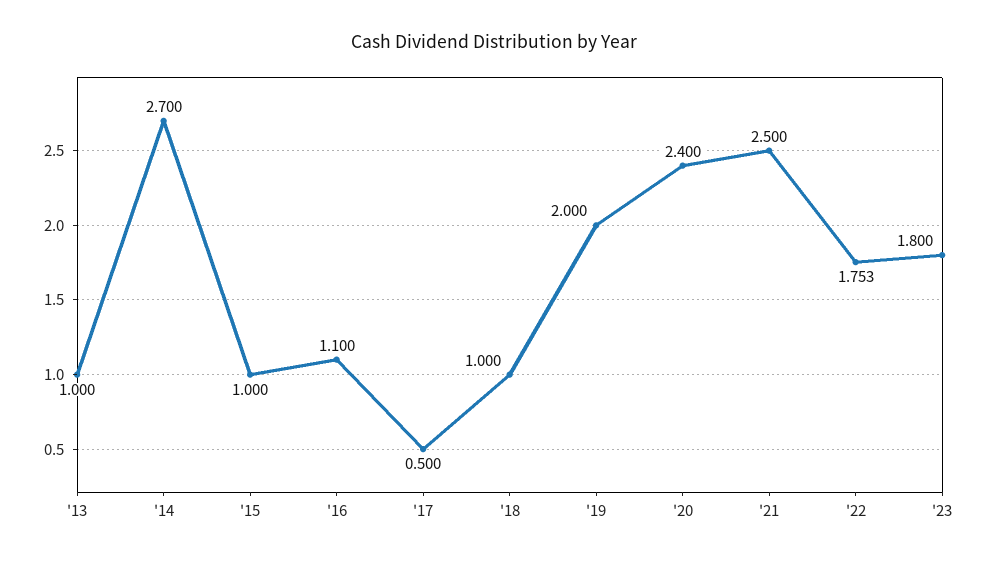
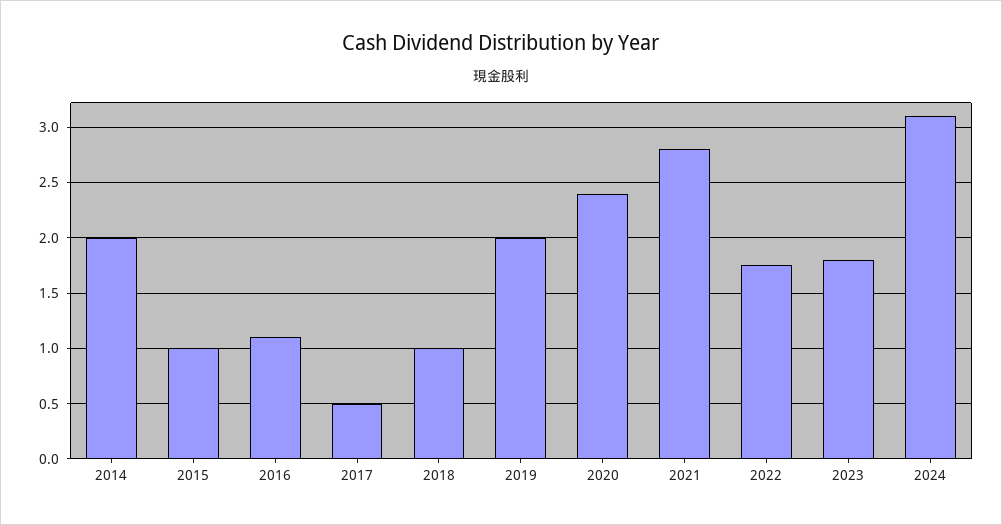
'13: 1 -> none
'14: 2.7 -> 2
'21: 2.5 -> 2.8
2024: none -> 3.1

